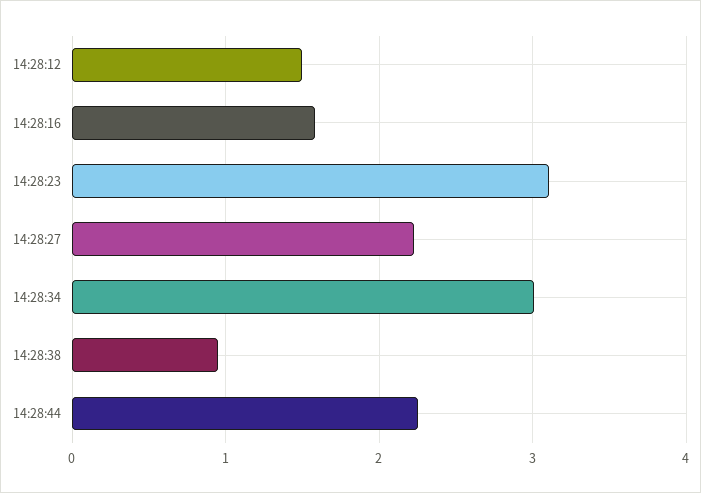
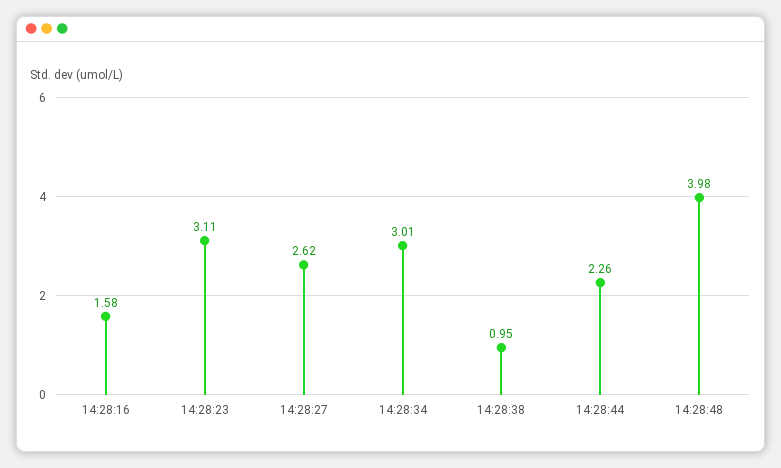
14:28:12: 1.5 -> none
14:28:27: 2.2 -> 2.62
14:28:48: none -> 3.98

